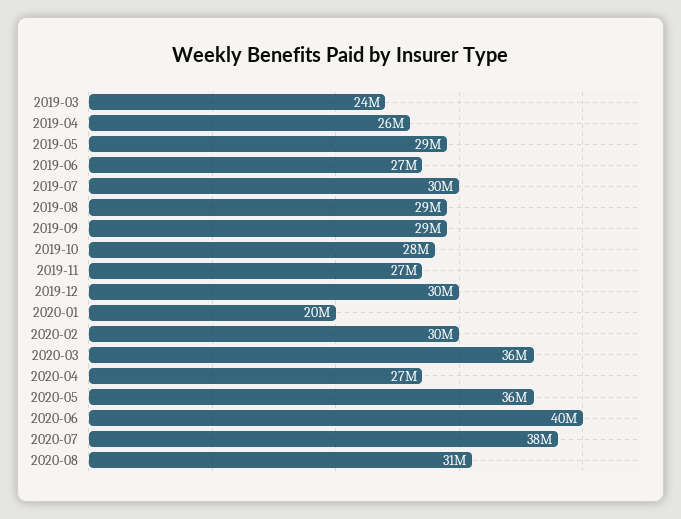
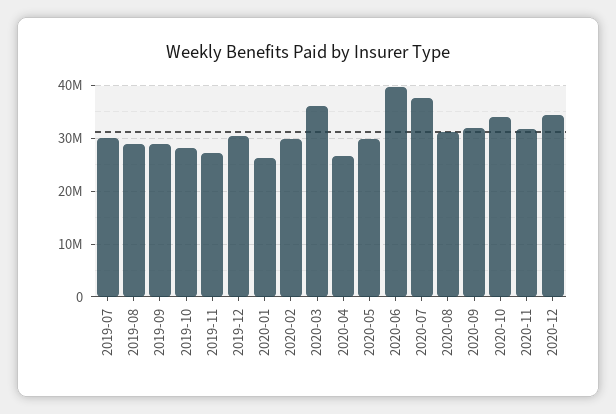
2019-03: 24000000 -> none
2019-04: 26000000 -> none
2019-05: 29000000 -> none
2019-06: 27000000 -> none
2020-01: 20000000 -> 26000000
2020-05: 36000000 -> 30000000
2020-09: none -> 32000000
2020-10: none -> 34000000
2020-11: none -> 32000000
2020-12: none -> 34000000

